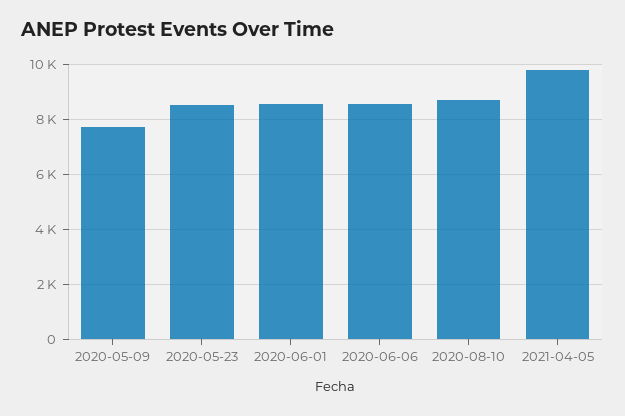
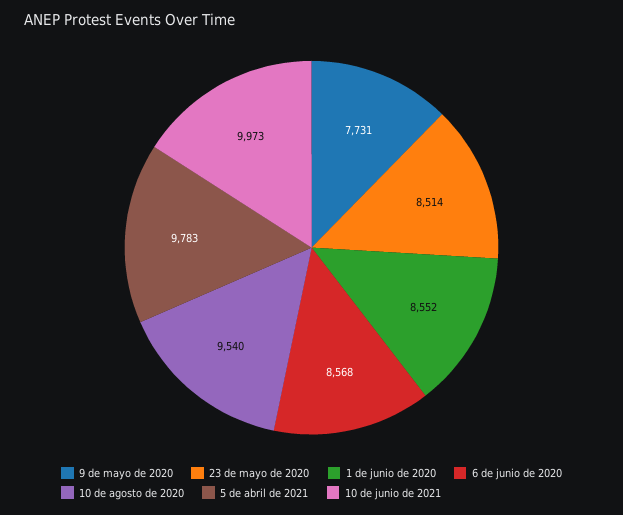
2020-08-10: 8750 -> 9540
10 de junio de 2021: none -> 9973

